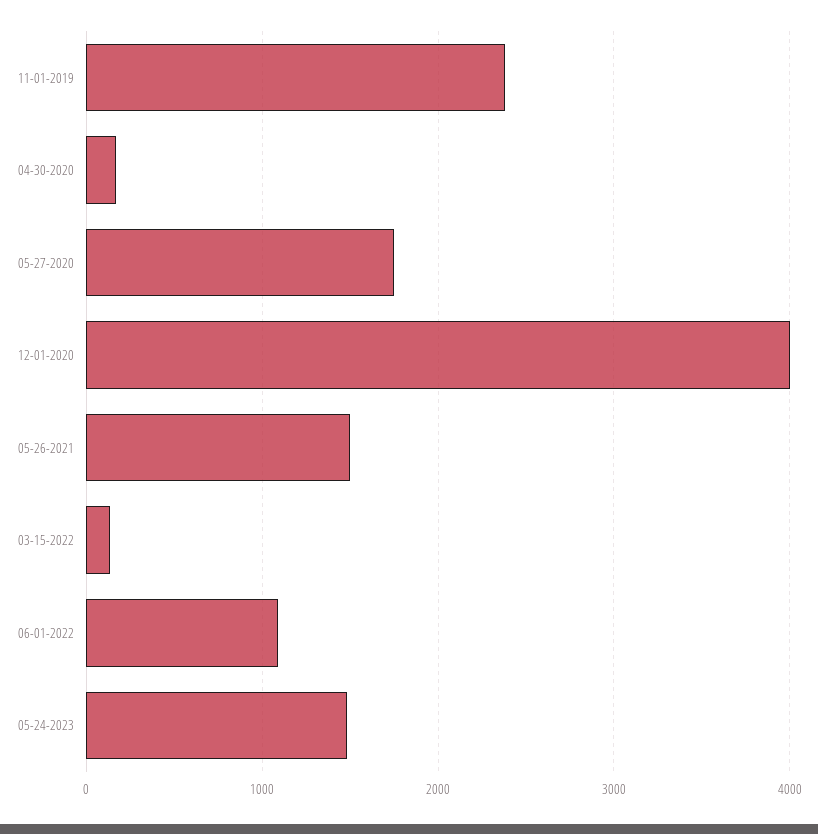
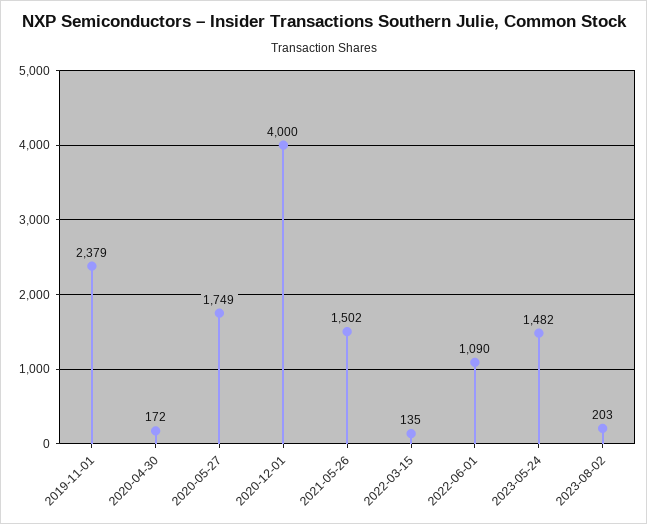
2023-08-02: none -> 203

